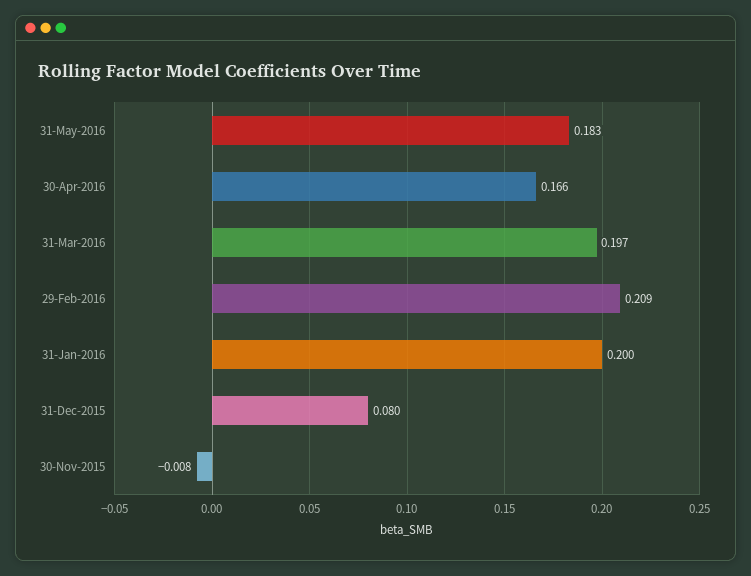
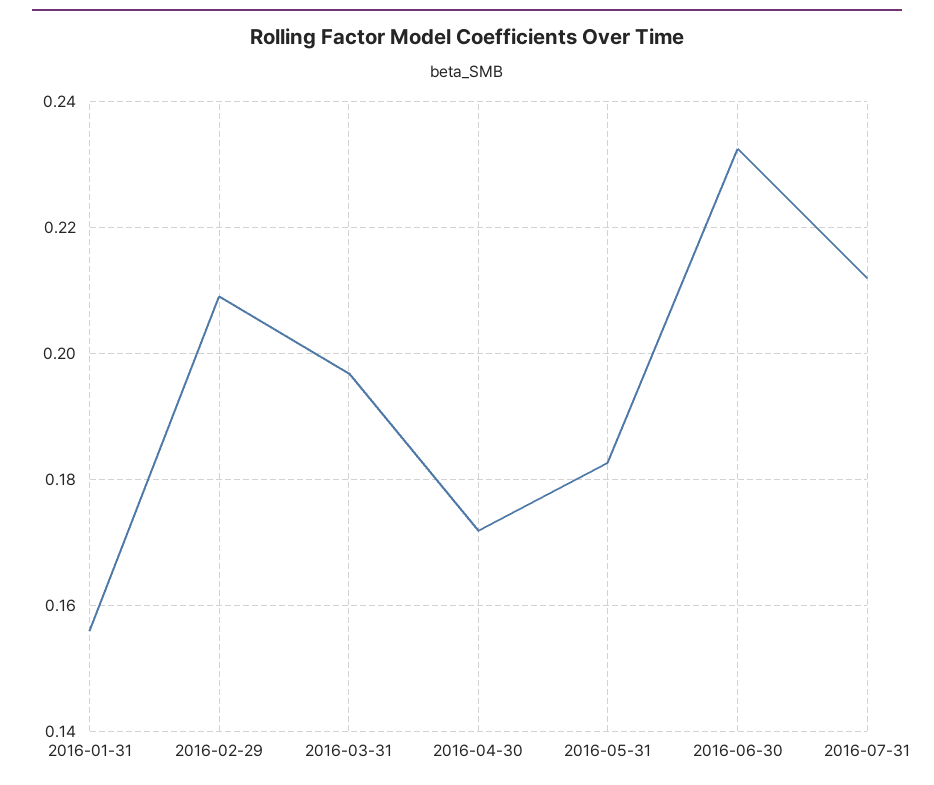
30-Apr-2016: 0.166 -> 0.172
31-Jan-2016: 0.2 -> 0.156
31-Dec-2015: 0.08 -> none
30-Nov-2015: -0.008 -> none
2016-06-30: none -> 0.232
2016-07-31: none -> 0.212

